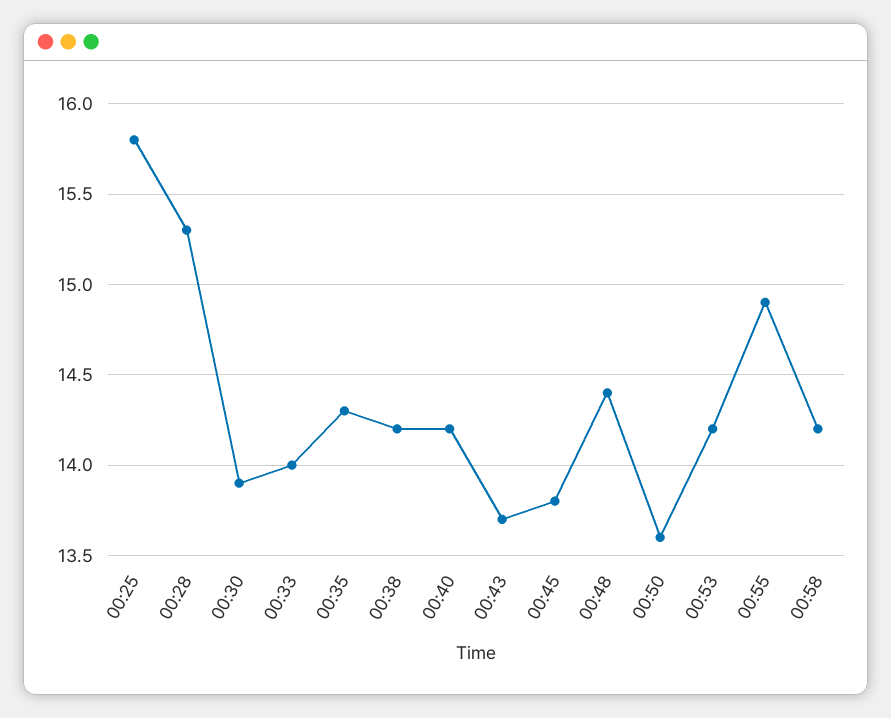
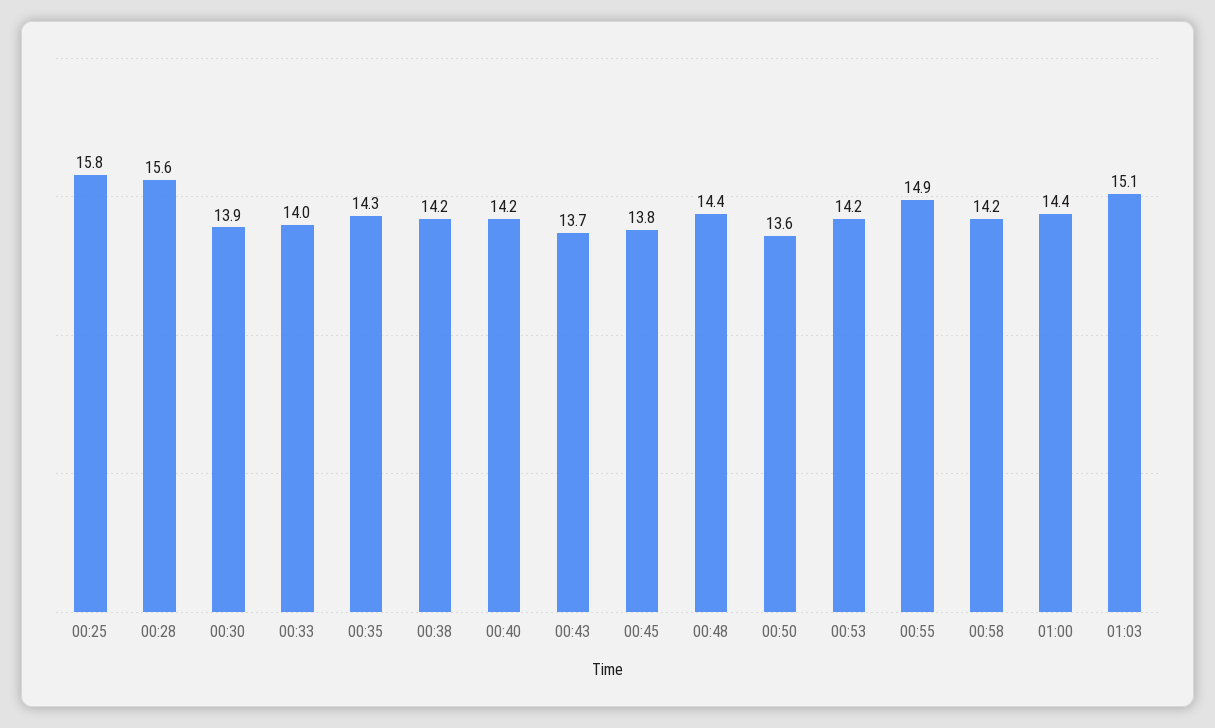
00:28: 15.3 -> 15.6
01:00: none -> 14.4
01:03: none -> 15.1

